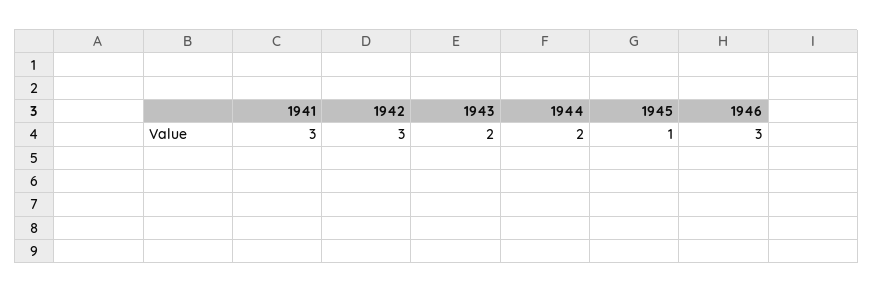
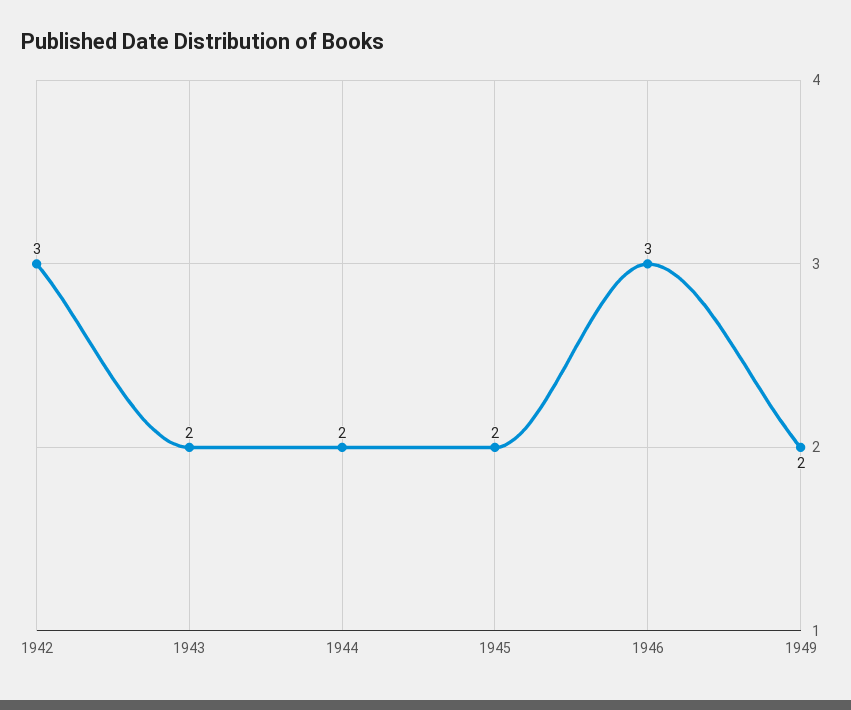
1941: 3 -> none
1945: 1 -> 2
1949: none -> 2

